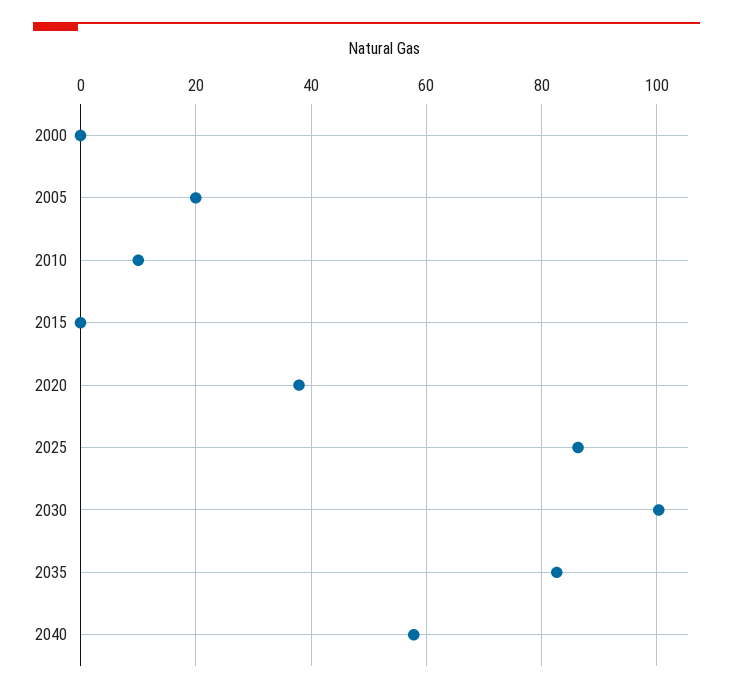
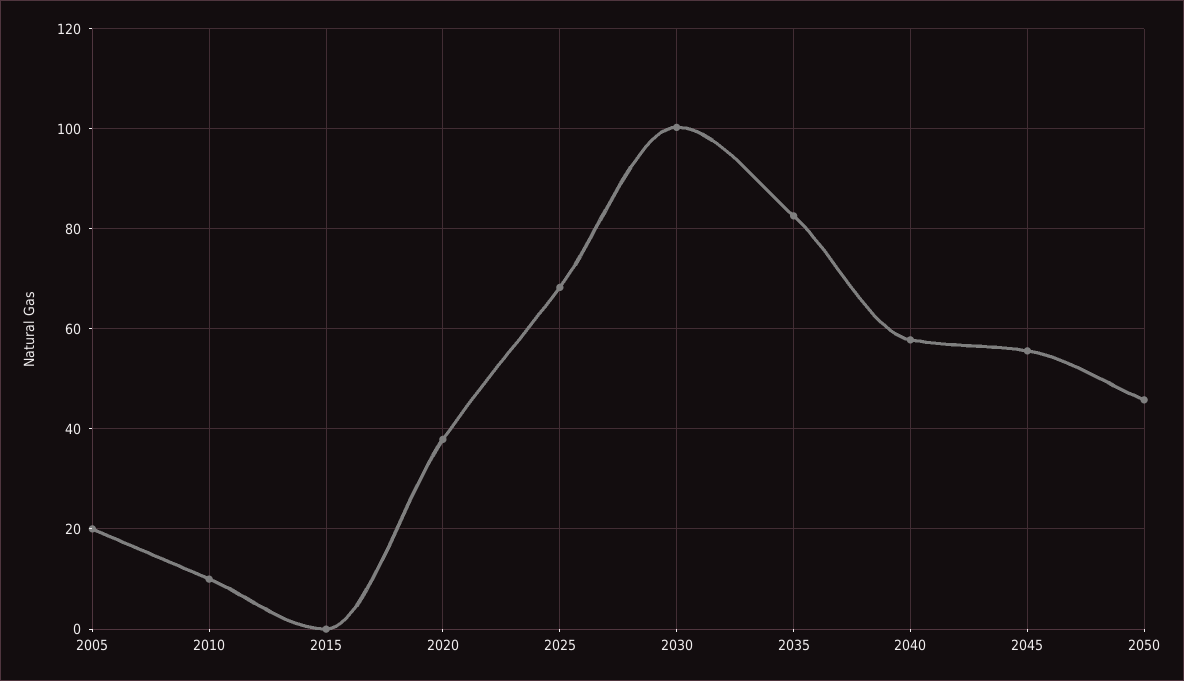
2000: 0 -> none
2025: 86 -> 68
2045: none -> 56
2050: none -> 46

